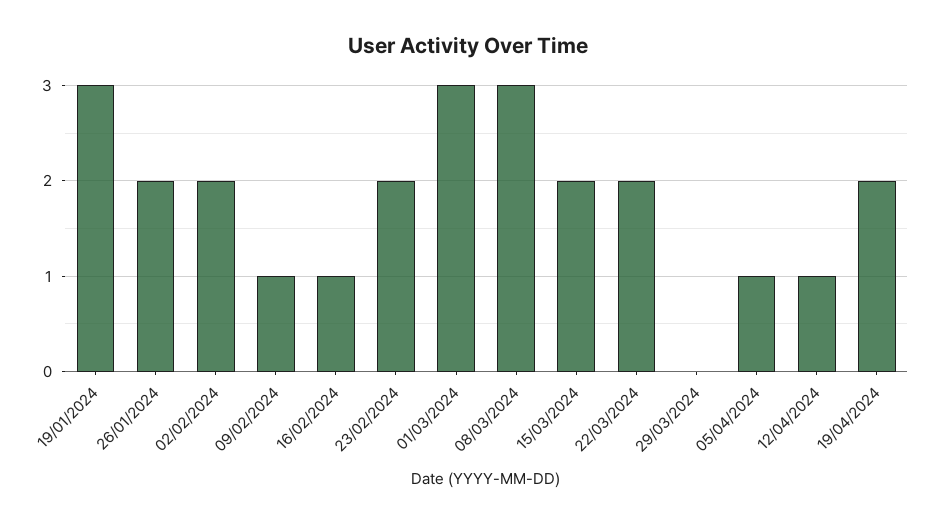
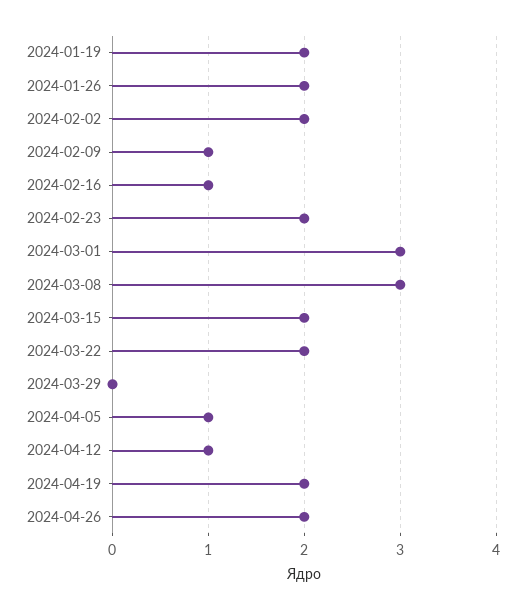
19/01/2024: 3 -> 2
2024-04-26: none -> 2

